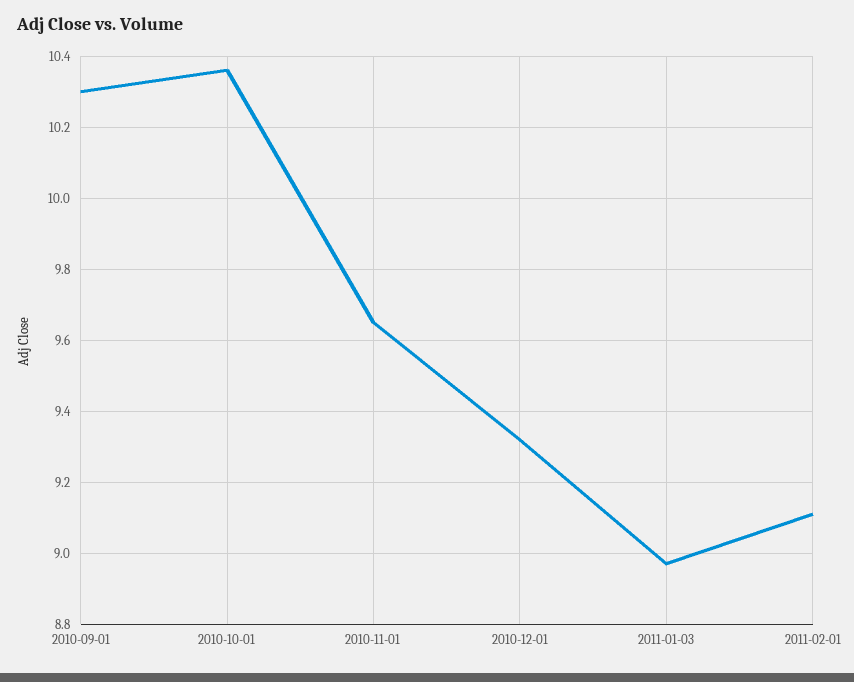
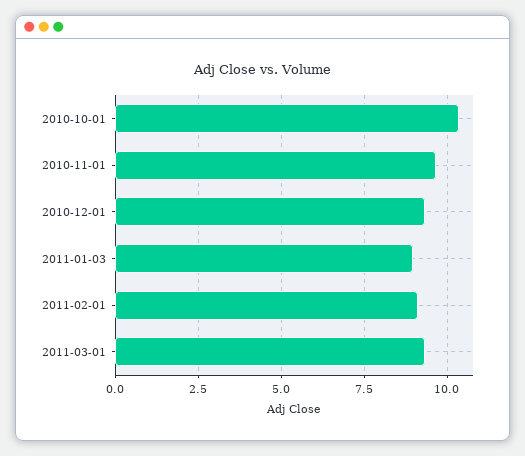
2010-09-01: 10.3 -> none
2011-03-01: none -> 9.25

